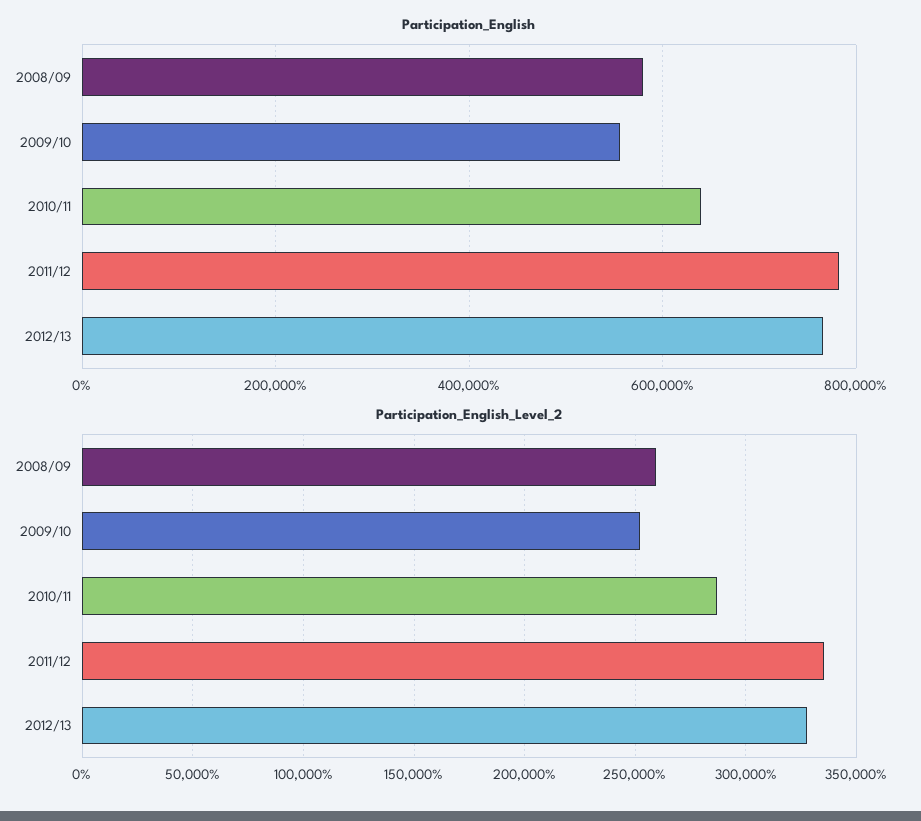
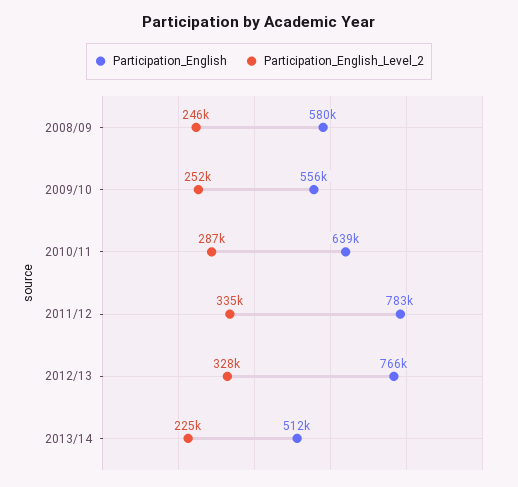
Participation_English_Level_2, 2008/09: 260000 -> 246000
Participation_English, 2013/14: none -> 512000
Participation_English_Level_2, 2013/14: none -> 225000

